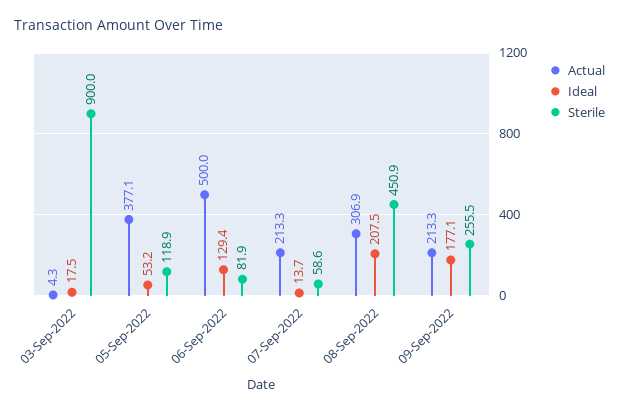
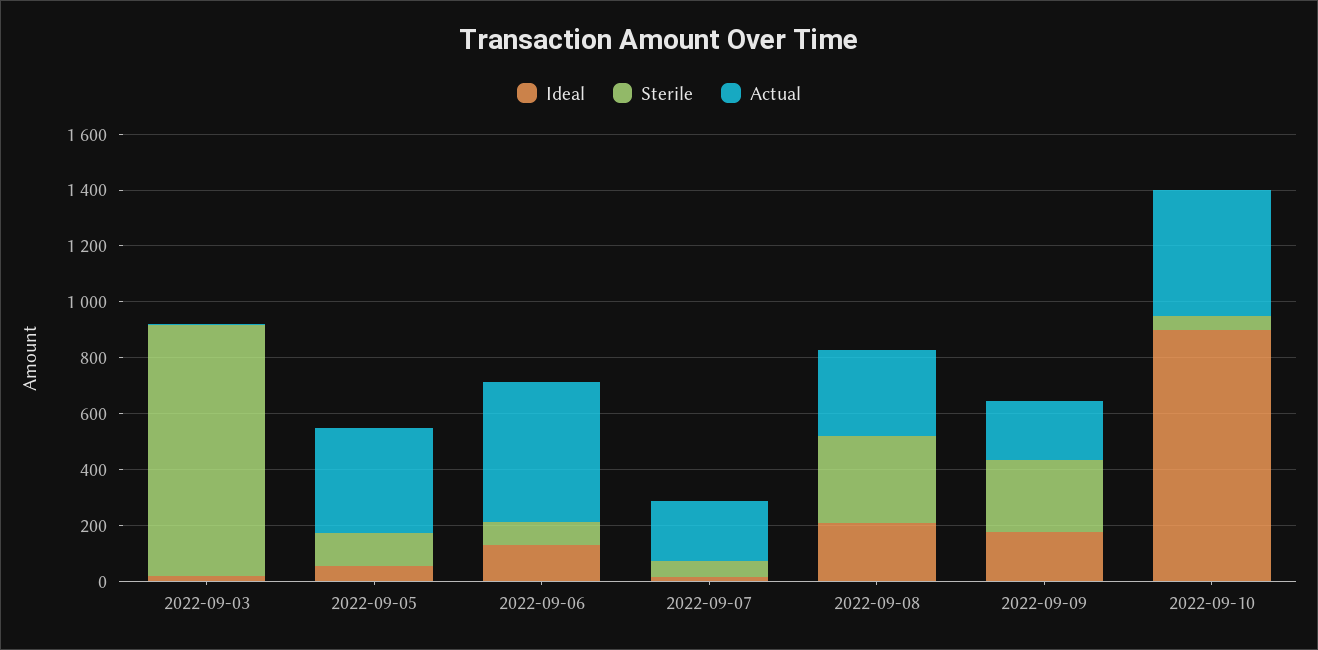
Sterile, 08-Sep-2022: 450.9 -> 300
Ideal, 2022-09-10: none -> 900
Sterile, 2022-09-10: none -> 50
Actual, 2022-09-10: none -> 450

